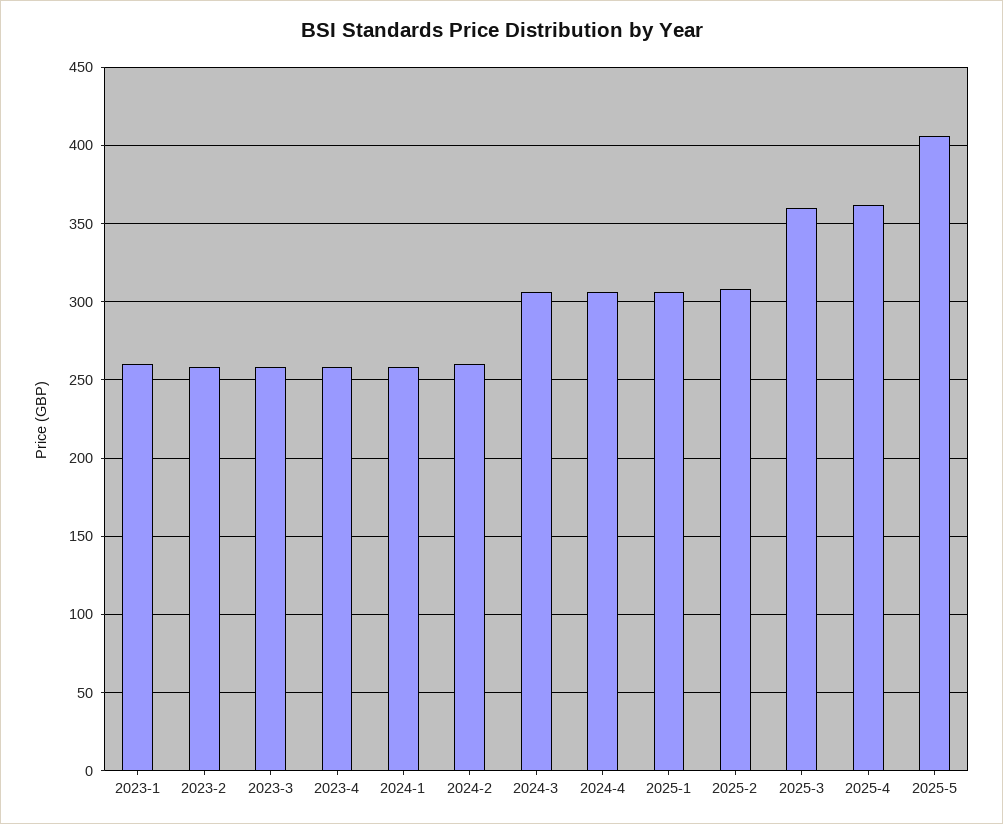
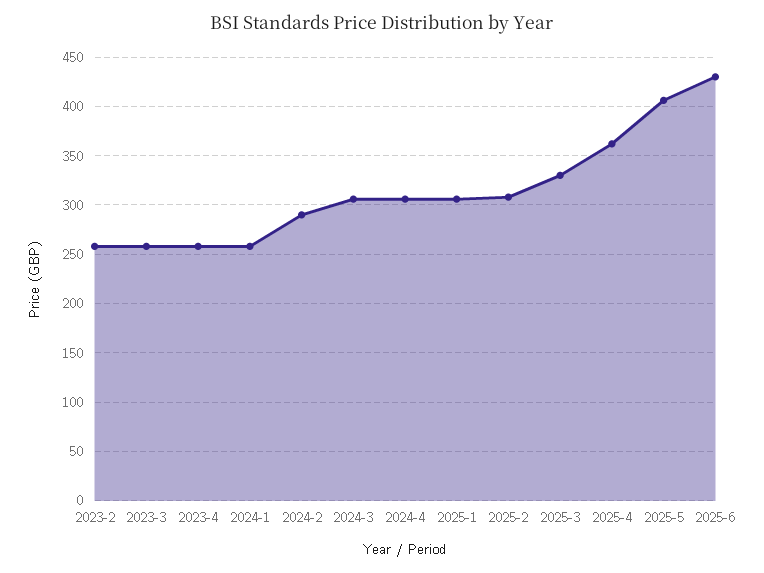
2023-1: 260 -> none
2024-2: 260 -> 290
2025-3: 360 -> 330
2025-6: none -> 430

